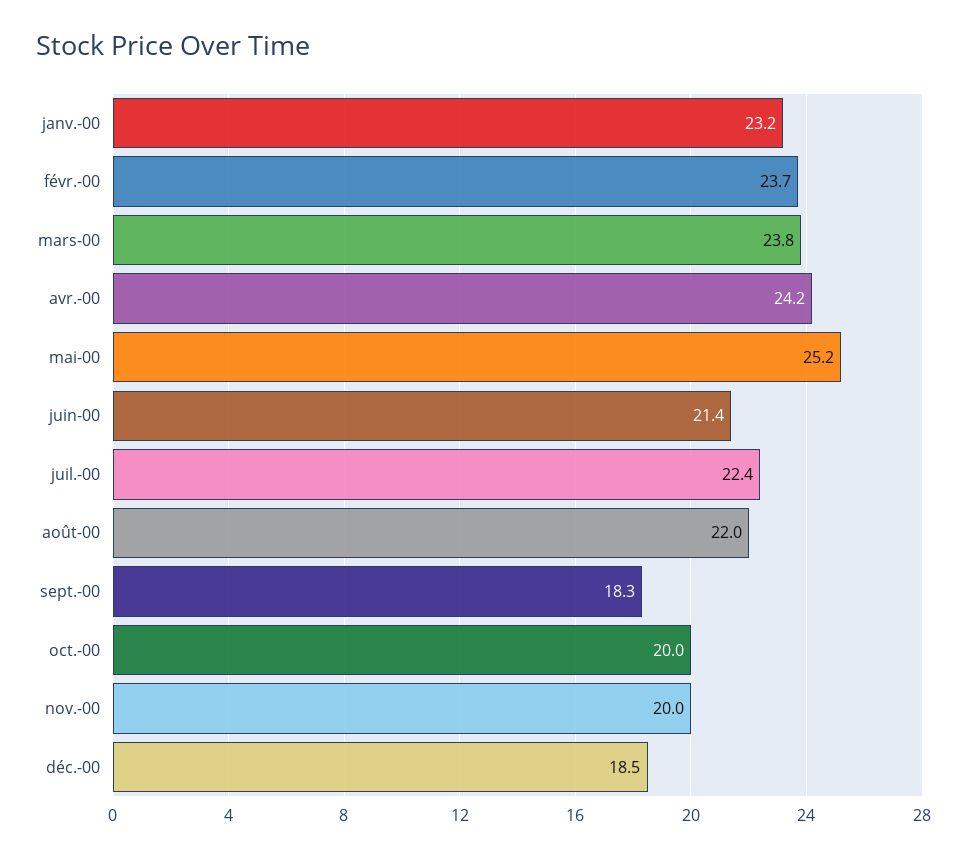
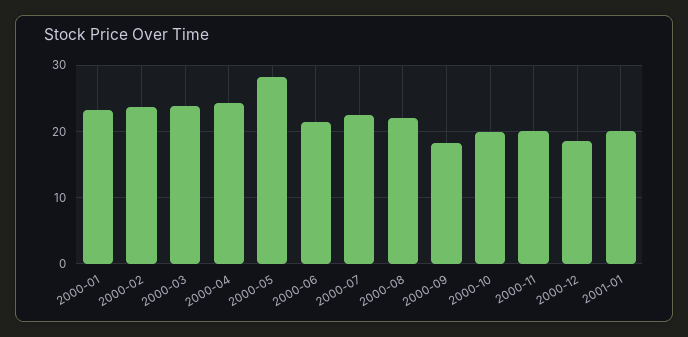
mai-00: 25.2 -> 28
2001-01: none -> 20

